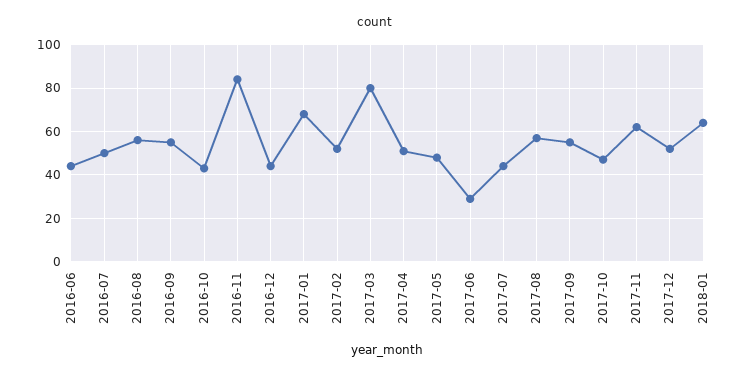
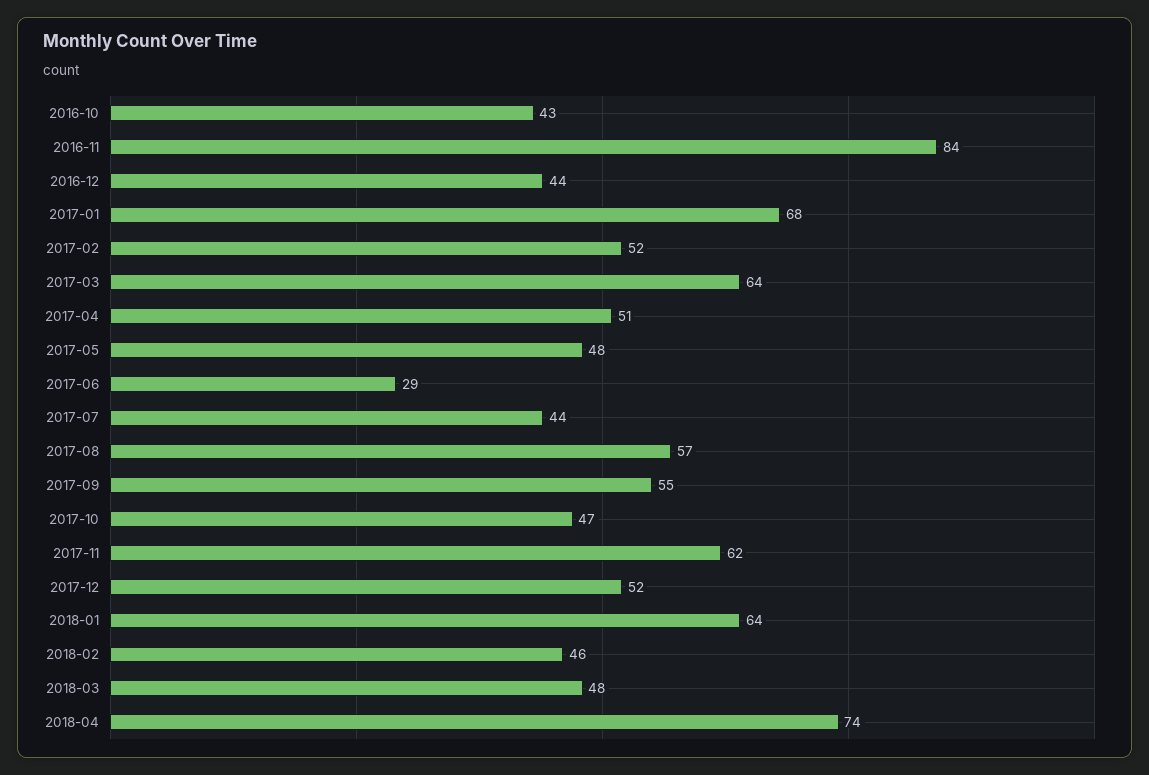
2016-06: 45 -> none
2016-07: 50 -> none
2016-08: 55 -> none
2016-09: 55 -> none
2017-03: 80 -> 64
2018-02: none -> 46
2018-03: none -> 48
2018-04: none -> 74

